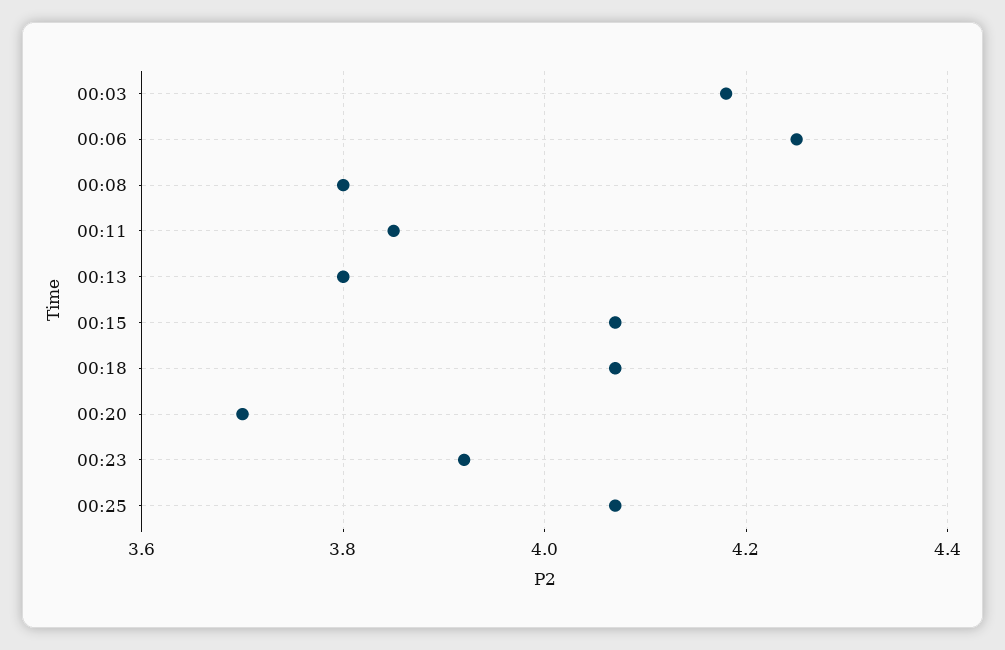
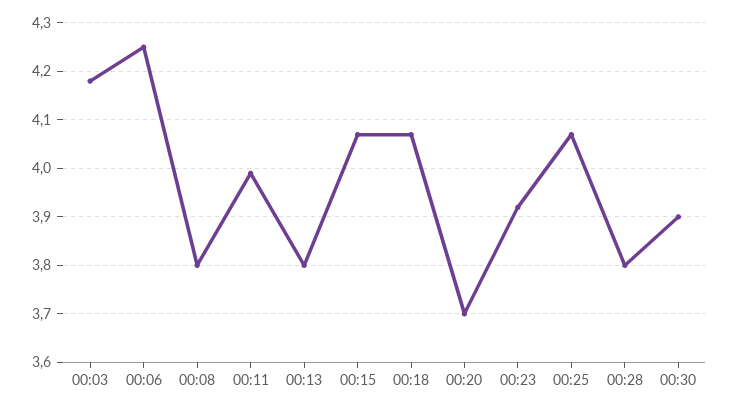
00:11: 3.85 -> 4
00:28: none -> 3.8
00:30: none -> 3.9

